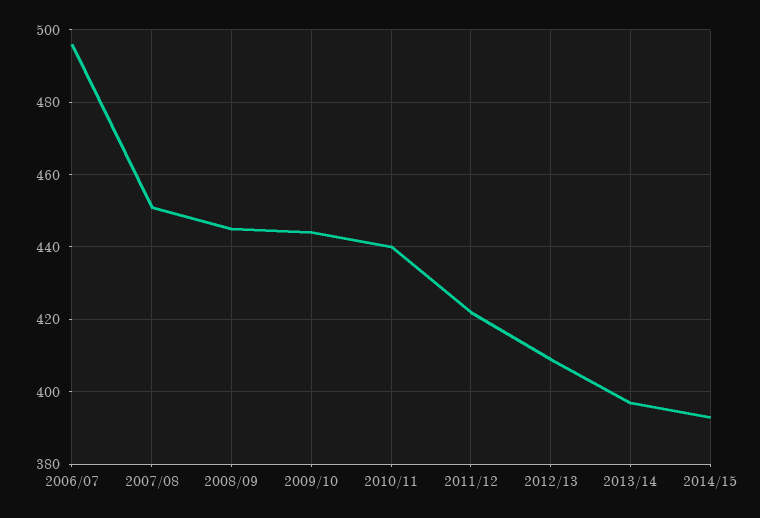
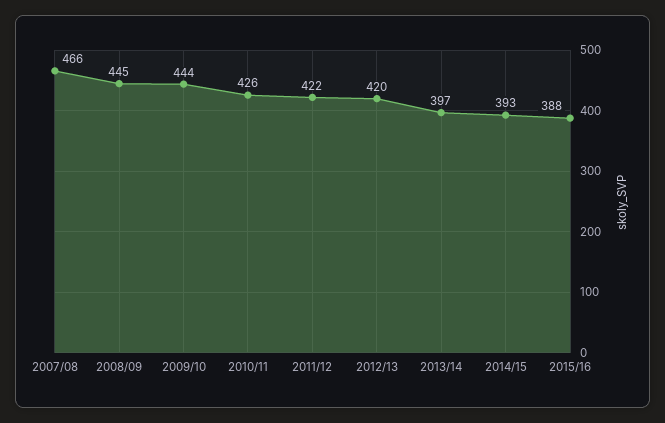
2006/07: 495 -> none
2007/08: 450 -> 466
2010/11: 440 -> 426
2012/13: 410 -> 420
2015/16: none -> 388

